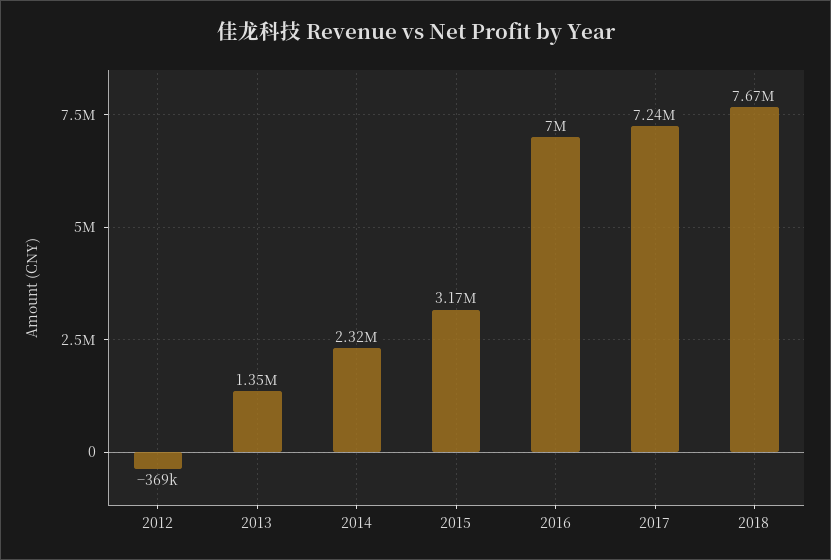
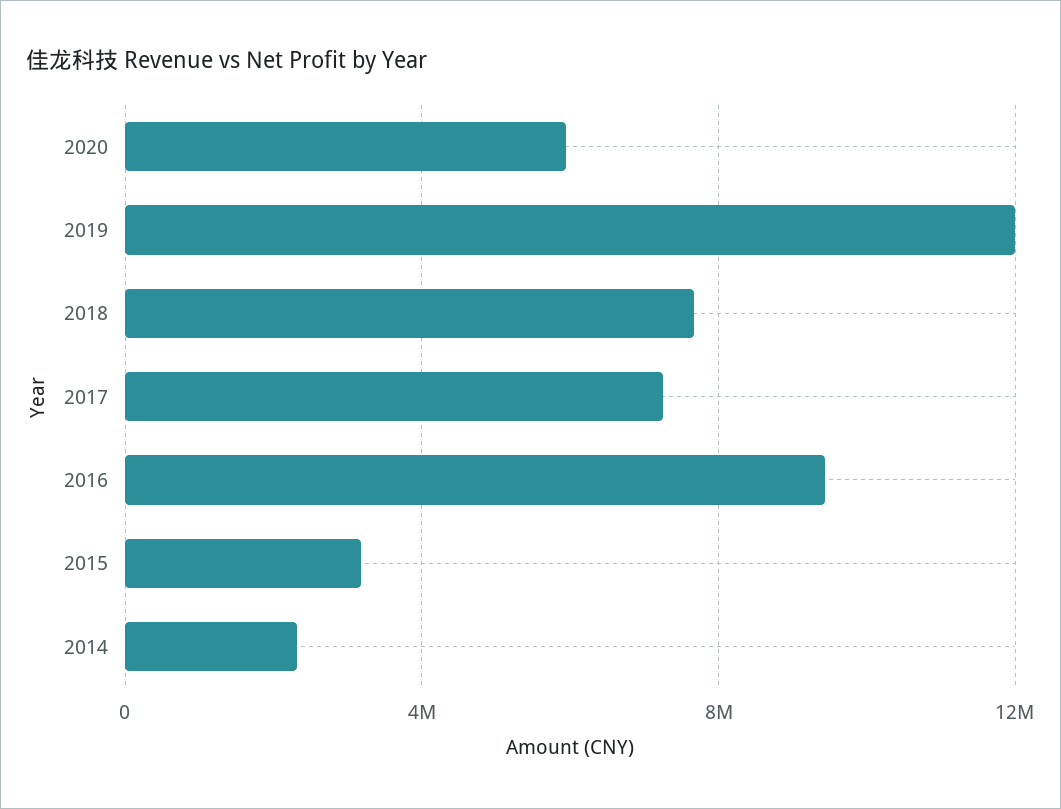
2012: -369000 -> none
2013: 1350000 -> none
2016: 7000000 -> 9500000
2020: none -> 6000000
2019: none -> 12000000

